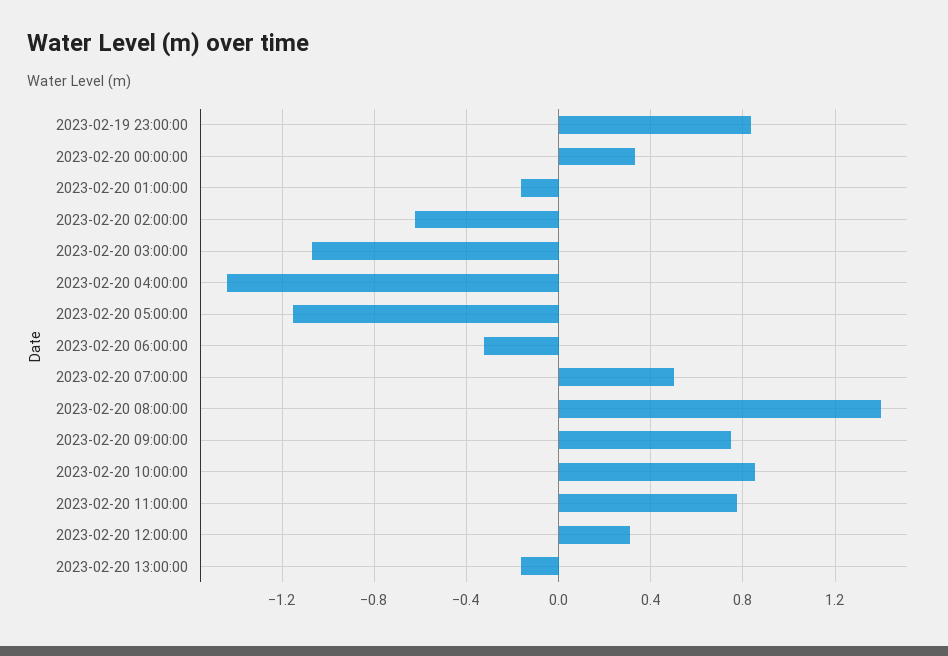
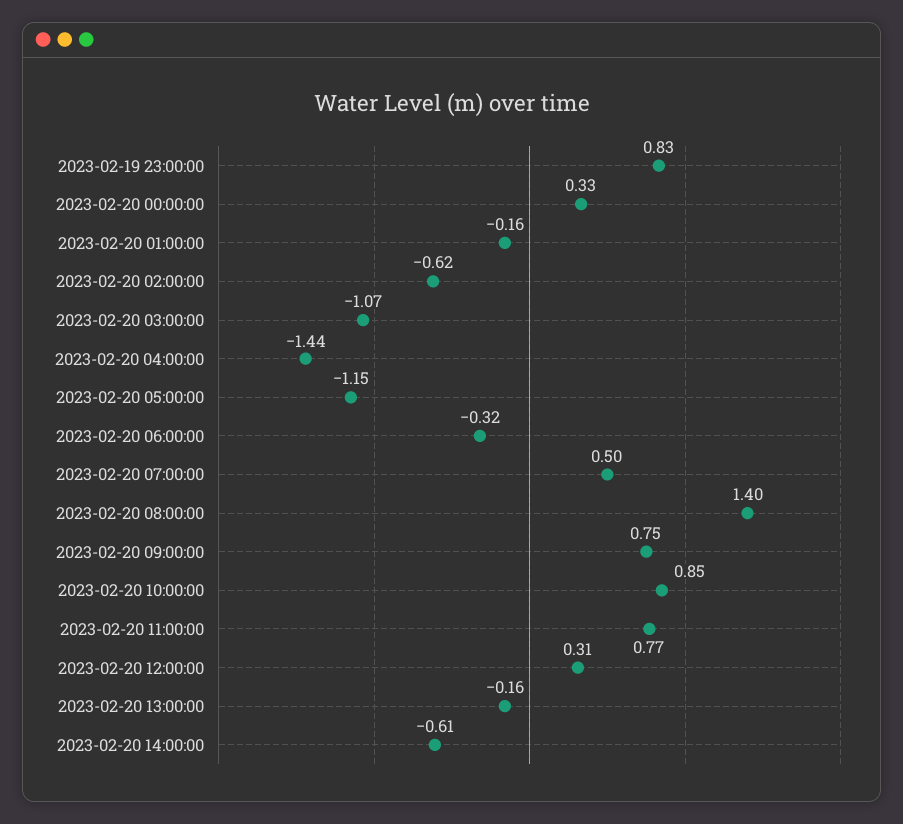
2023-02-20 14:00:00: none -> -0.61

